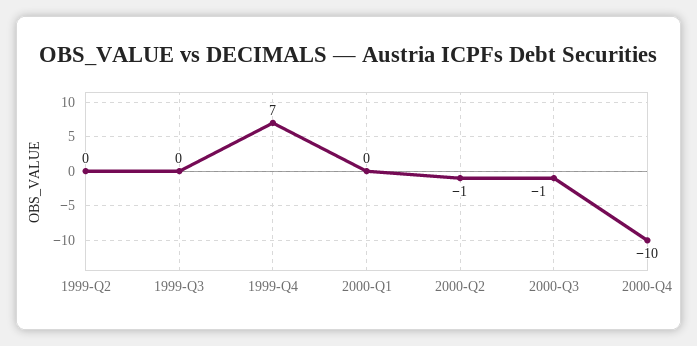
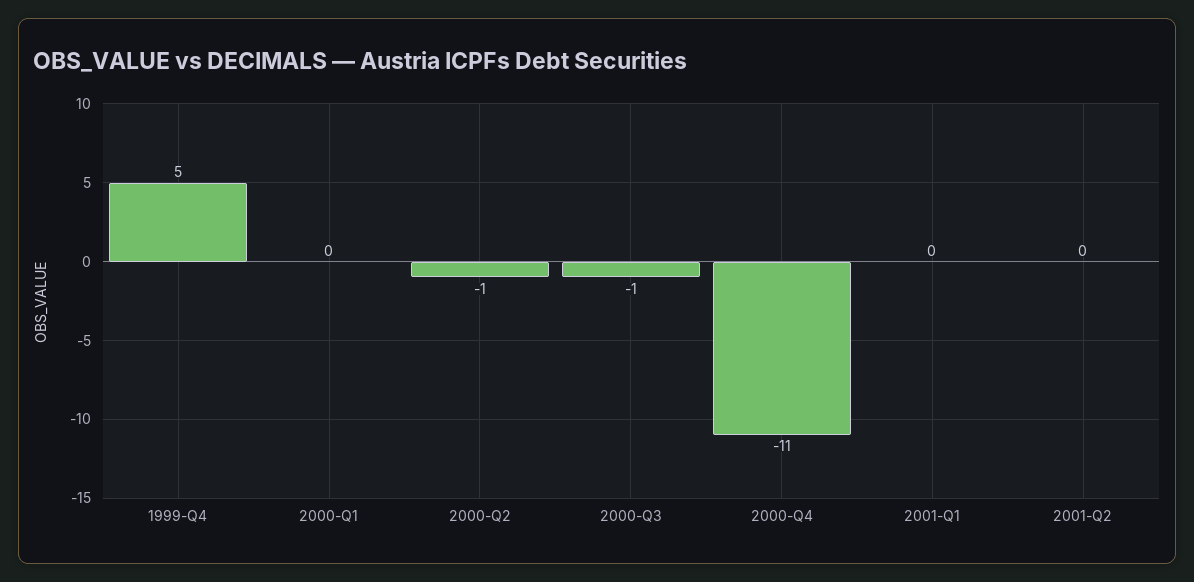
1999-Q2: 0 -> none
1999-Q3: 0 -> none
1999-Q4: 7 -> 5
2000-Q4: -10 -> -11
2001-Q1: none -> 0
2001-Q2: none -> 0

